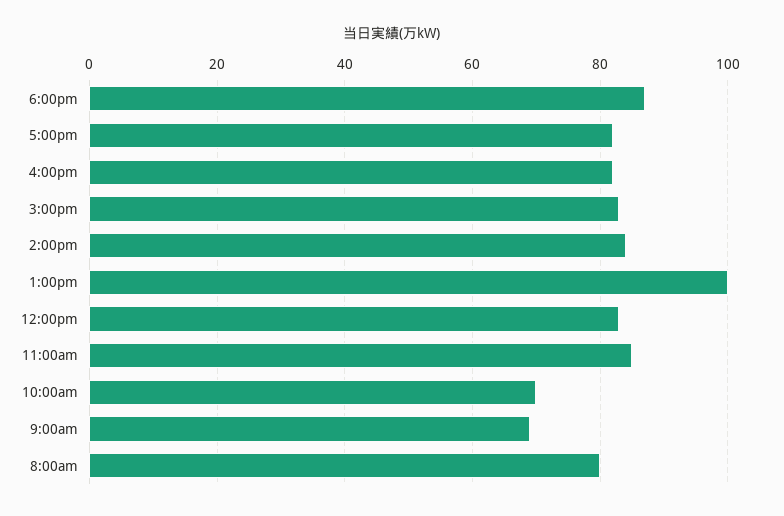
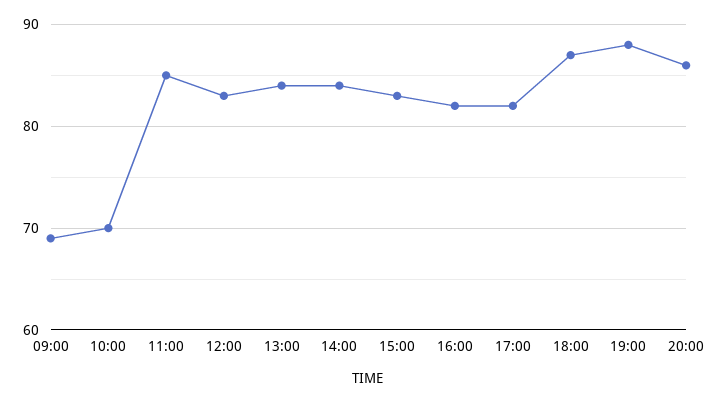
1:00pm: 100 -> 84
8:00am: 80 -> none
19:00: none -> 88
20:00: none -> 86

